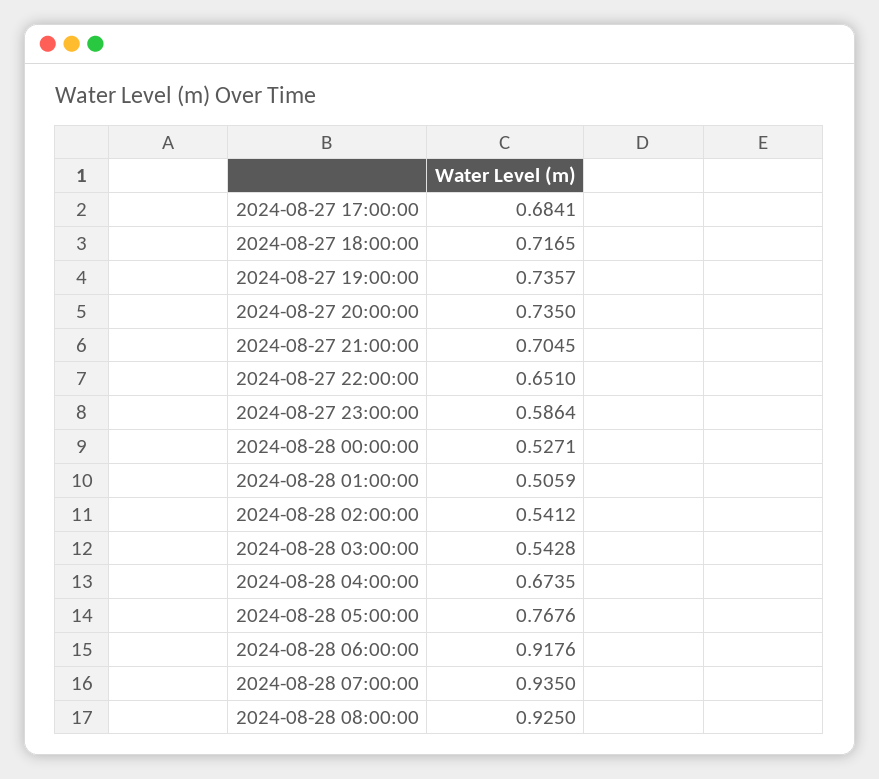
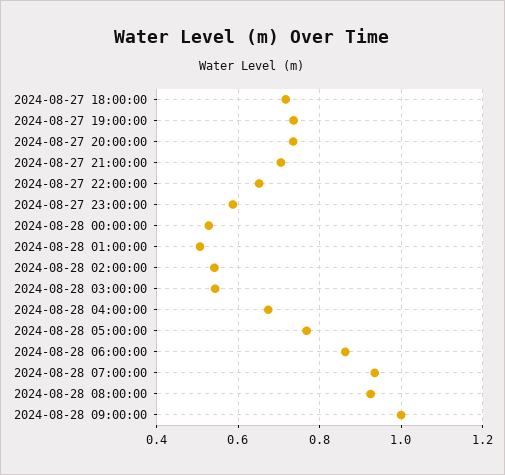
2024-08-27 17:00:00: 0.6841 -> none
2024-08-28 06:00:00: 0.9176 -> 0.86
2024-08-28 09:00:00: none -> 1

